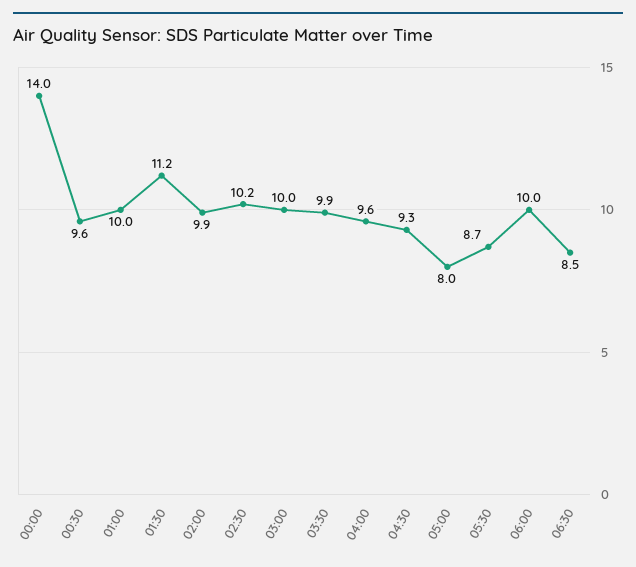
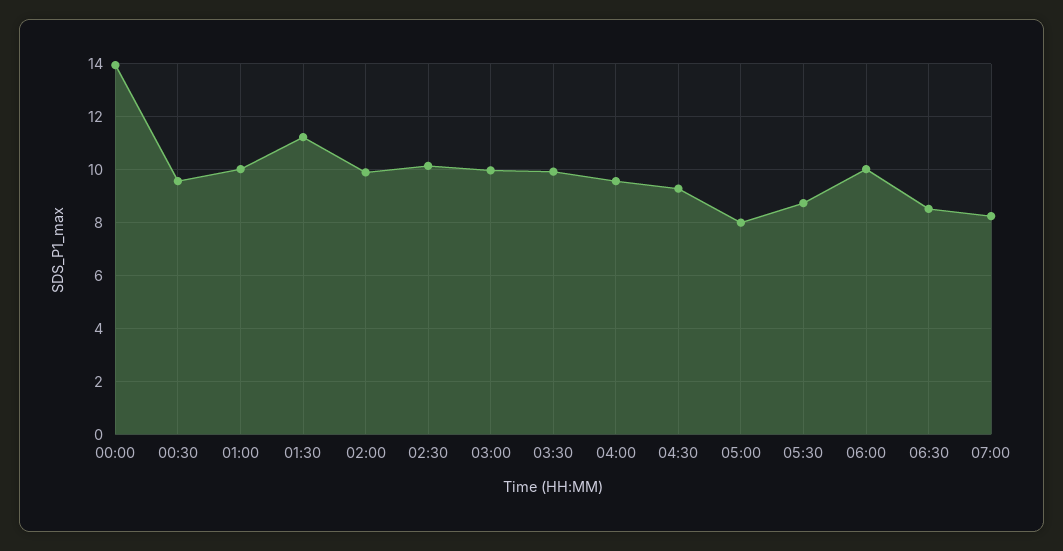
07:00: none -> 8.25

